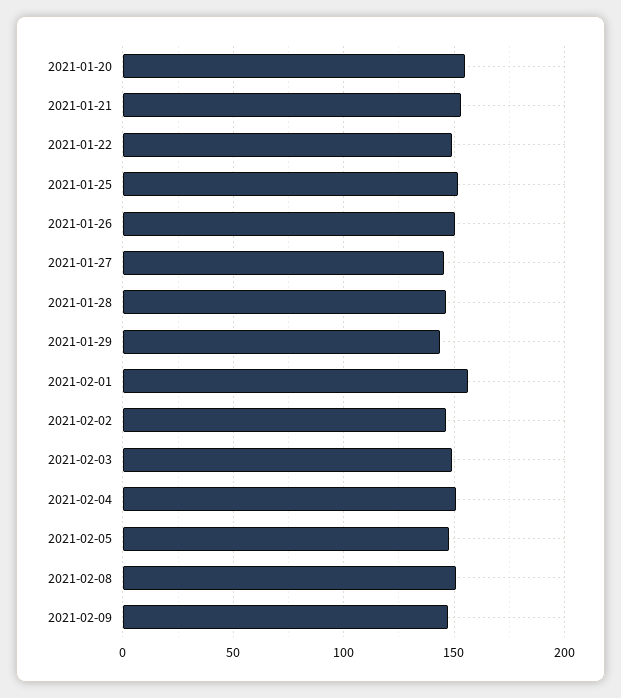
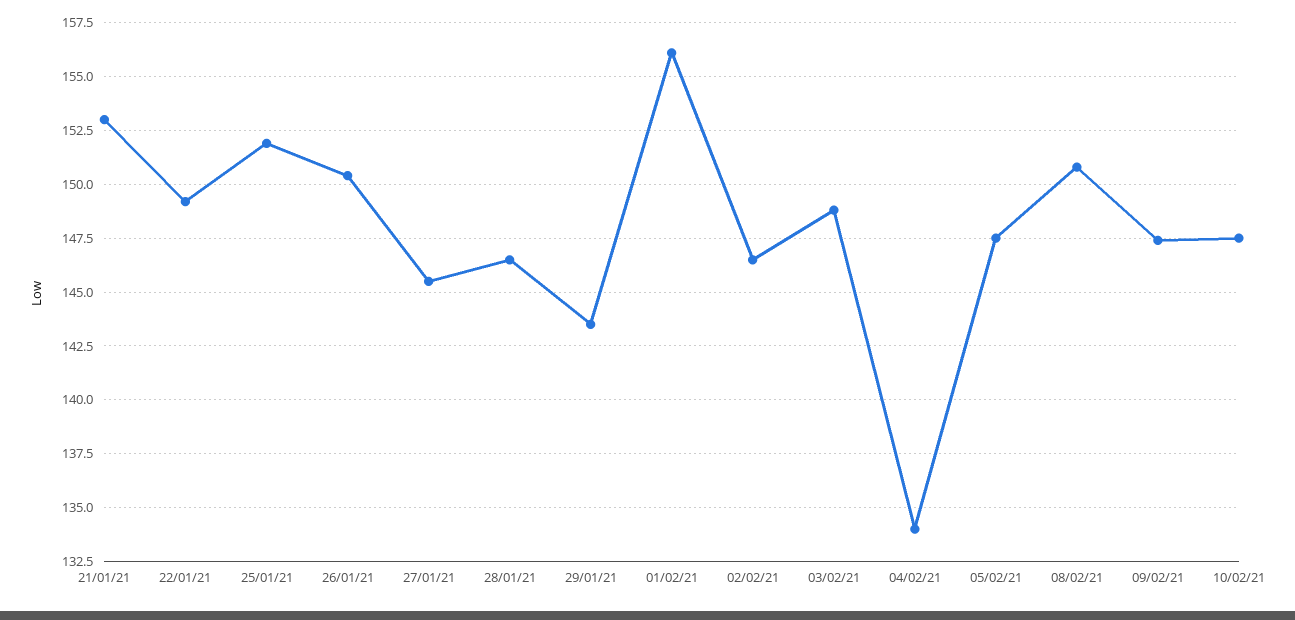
2021-01-20: 155 -> none
2021-02-04: 150 -> 134
10/02/21: none -> 147.5

